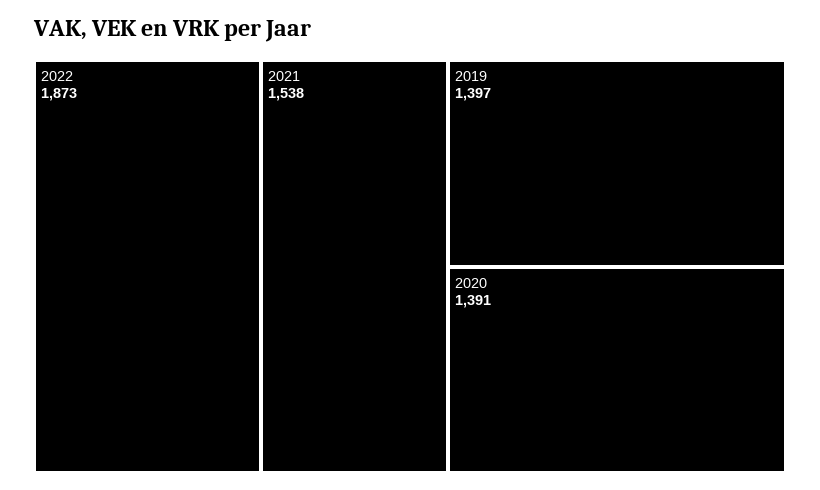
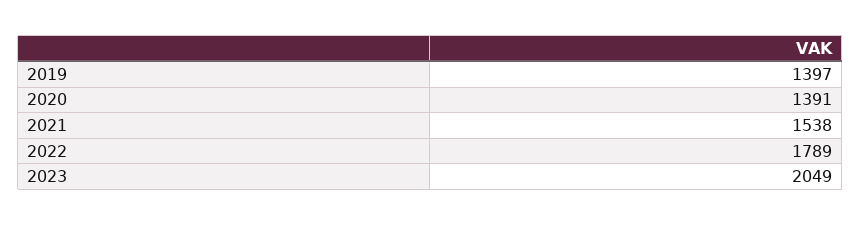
2022: 1873 -> 1789
2023: none -> 2049

